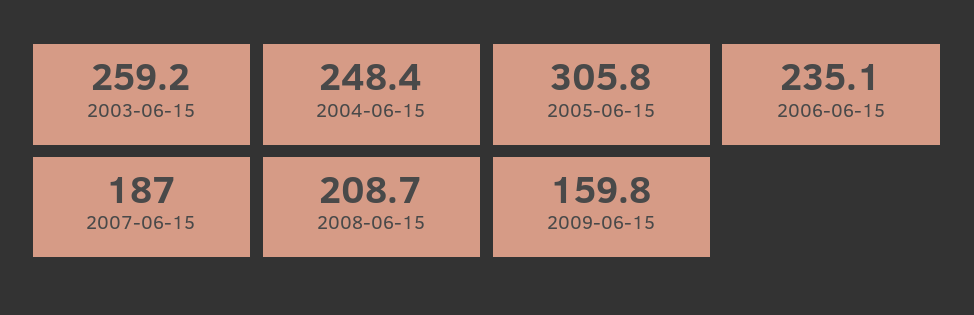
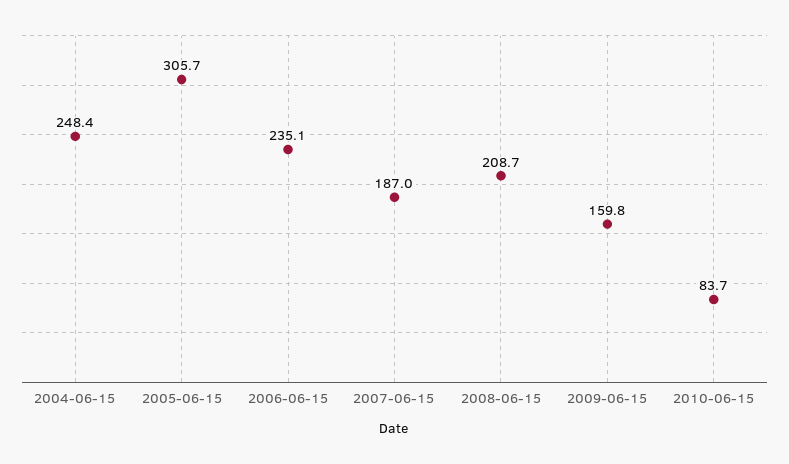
2003-06-15: 259.2 -> none
2005-06-15: 305.8 -> 305.7
2010-06-15: none -> 83.7

